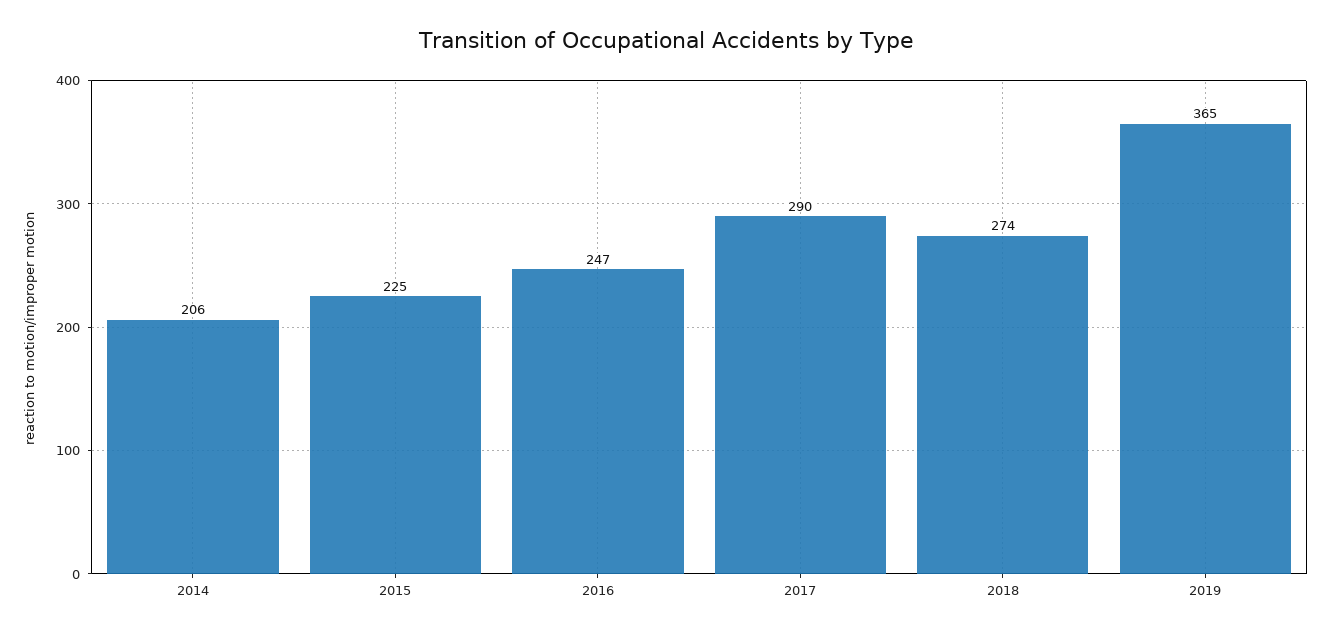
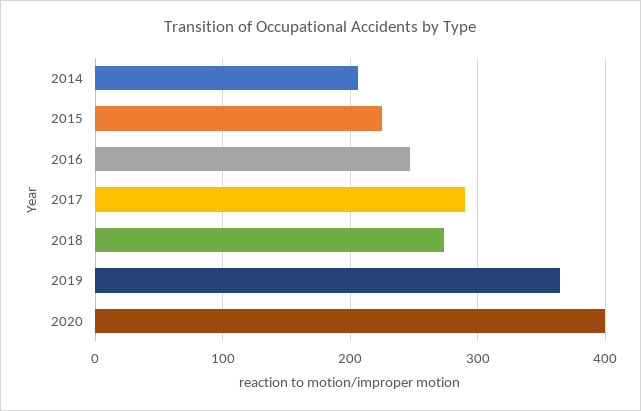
2020: none -> 400

